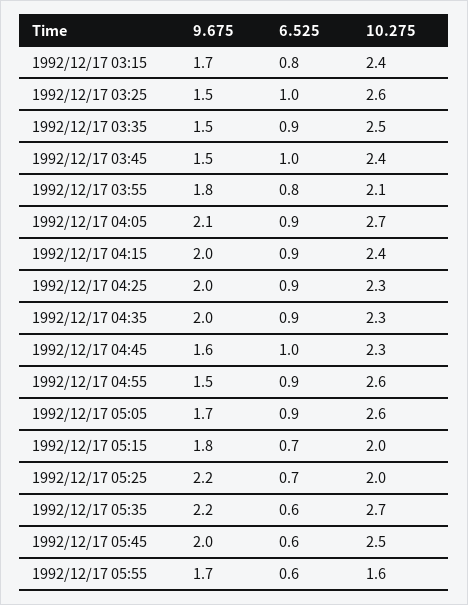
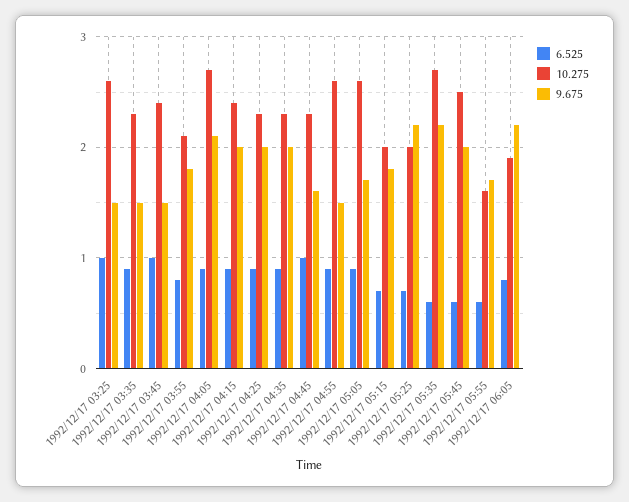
9.675, 1992/12/17 03:15: 1.7 -> none
6.525, 1992/12/17 03:15: 0.8 -> none
10.275, 1992/12/17 03:15: 2.4 -> none
10.275, 1992/12/17 03:35: 2.5 -> 2.3
6.525, 1992/12/17 06:05: none -> 0.8
10.275, 1992/12/17 06:05: none -> 1.9
9.675, 1992/12/17 06:05: none -> 2.2

